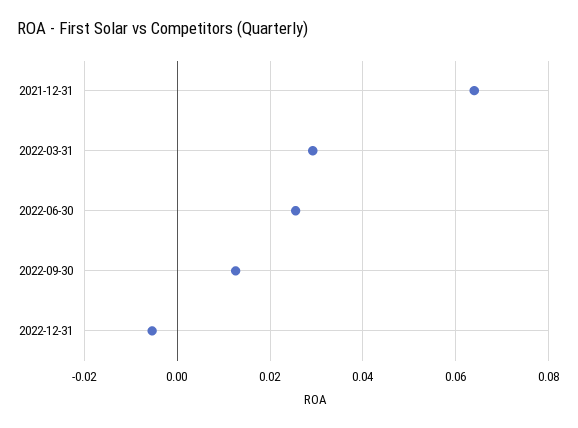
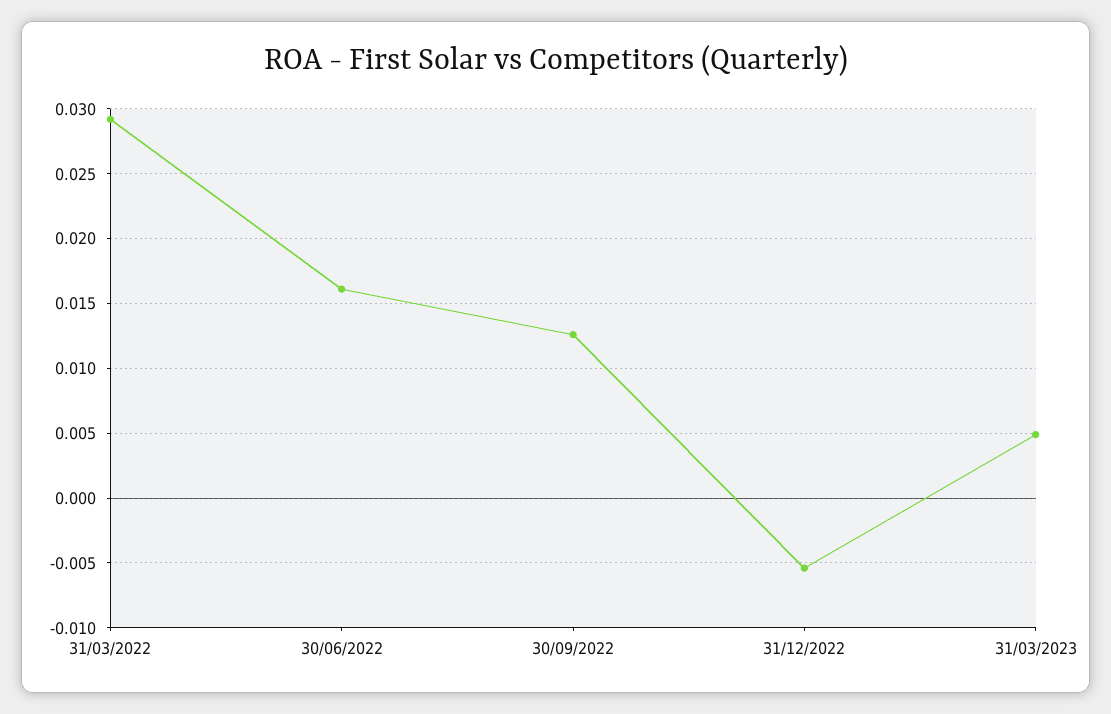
2021-12-31: 0.064 -> none
2022-06-30: 0.026 -> 0.016
31/03/2023: none -> 0.005

